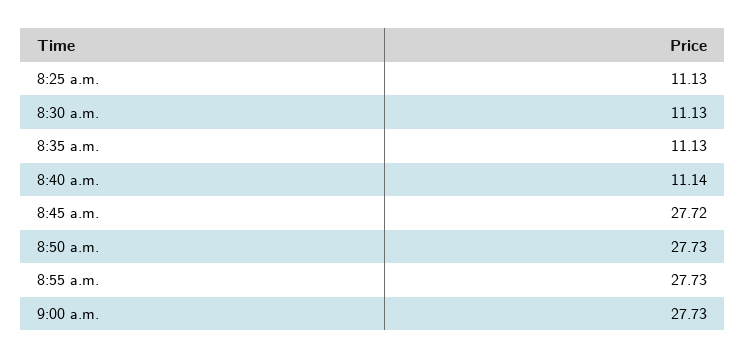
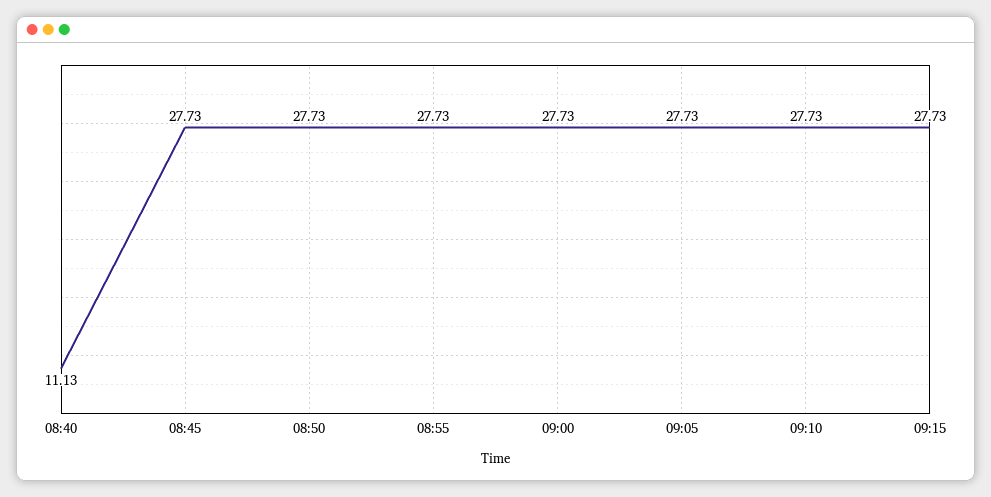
8:25 a.m.: 11.13 -> none
8:30 a.m.: 11.13 -> none
8:35 a.m.: 11.13 -> none
8:40 a.m.: 11.14 -> 11.13
8:45 a.m.: 27.72 -> 27.73
09:05: none -> 27.73
09:10: none -> 27.73
09:15: none -> 27.73

